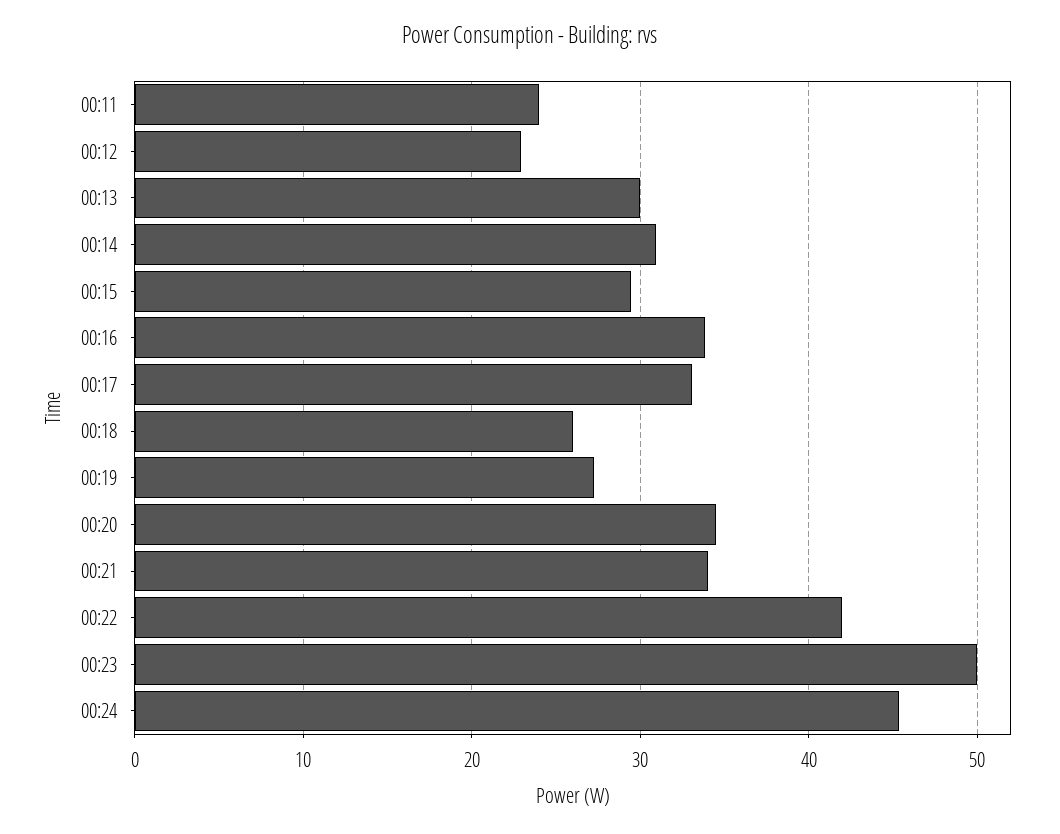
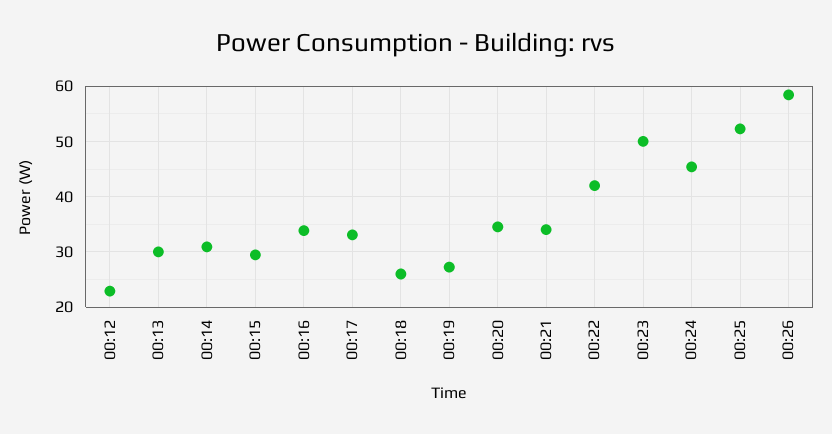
00:11: 24 -> none
00:25: none -> 52
00:26: none -> 58

